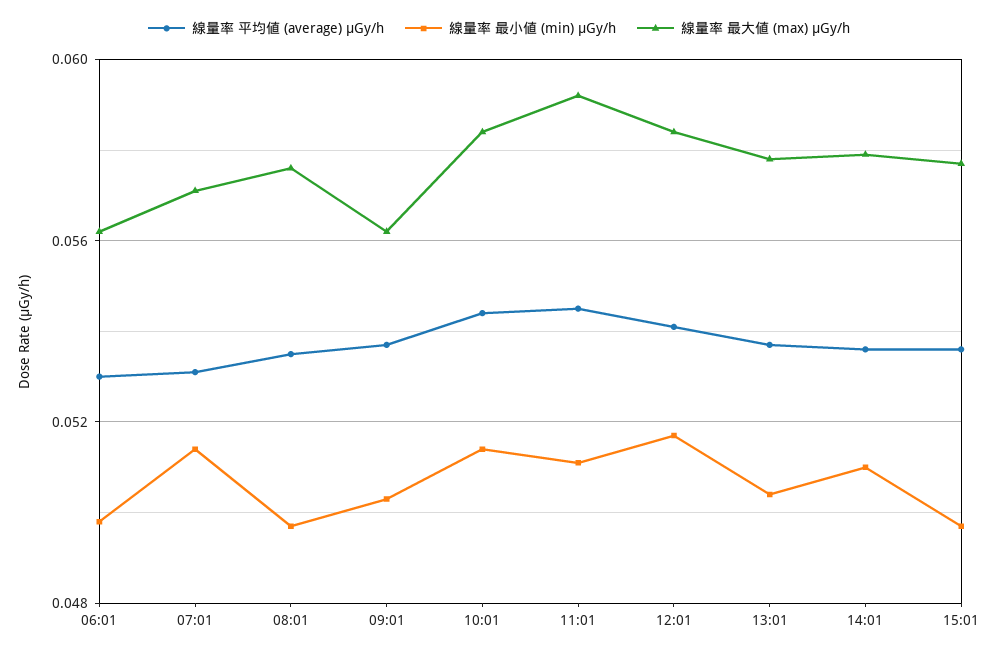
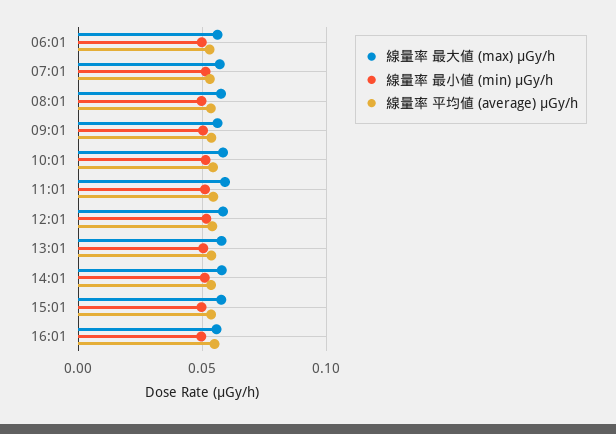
線量率 最大値 (max) μGy/h, 16:01: none -> 0.055
線量率 最小値 (min) μGy/h, 16:01: none -> 0.05
線量率 平均値 (average) μGy/h, 16:01: none -> 0.055

